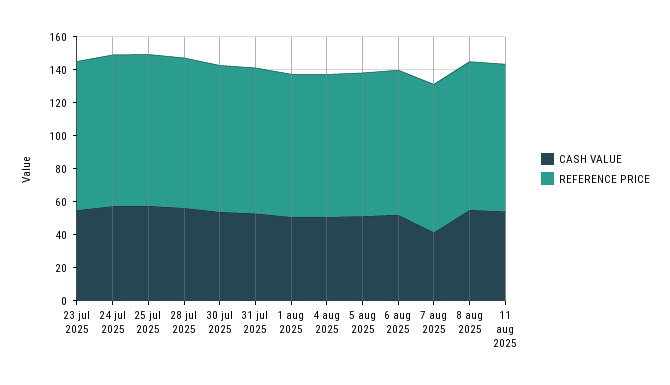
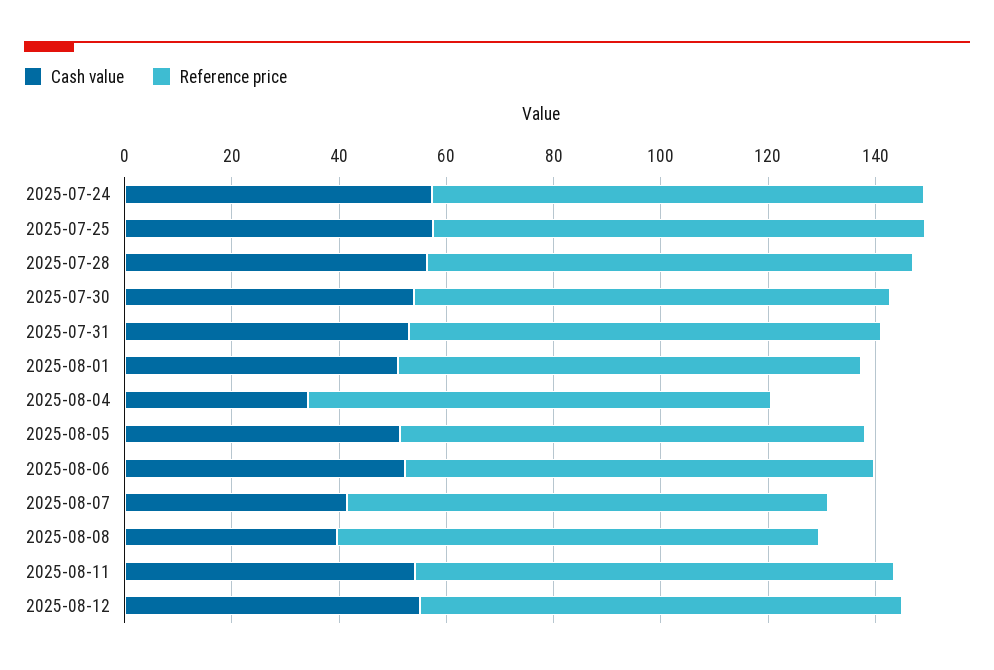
CASH VALUE, 23 jul 2025: 55 -> none
REFERENCE PRICE, 23 jul 2025: 90 -> none
CASH VALUE, 4 aug 2025: 50 -> 35
CASH VALUE, 8 aug 2025: 55 -> 40
CASH VALUE, 2025-08-12: none -> 55
REFERENCE PRICE, 2025-08-12: none -> 90

